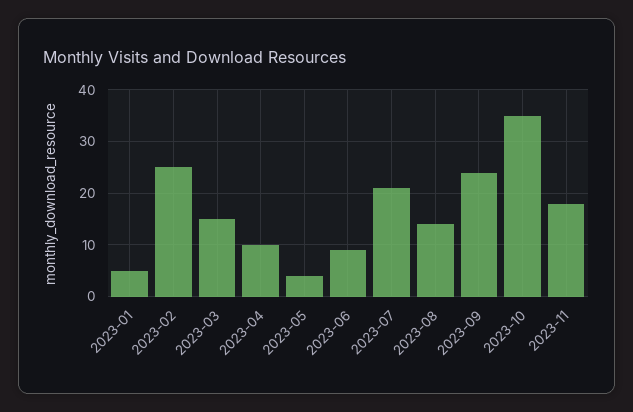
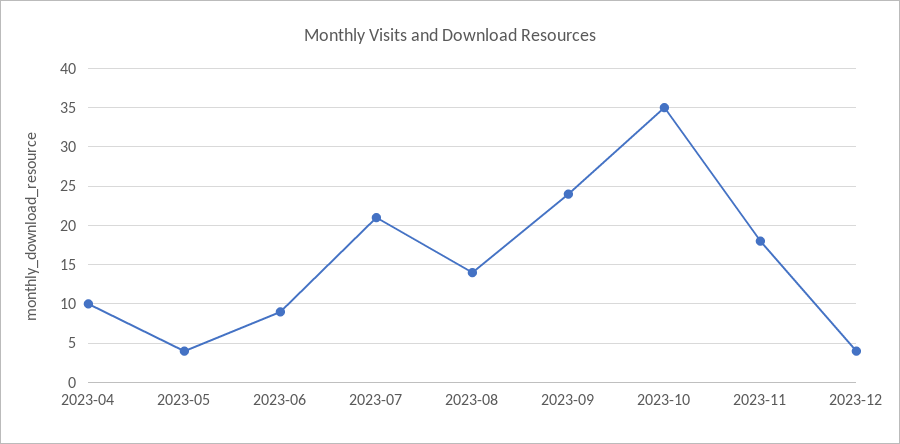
2023-01: 5 -> none
2023-02: 25 -> none
2023-03: 15 -> none
2023-12: none -> 4

